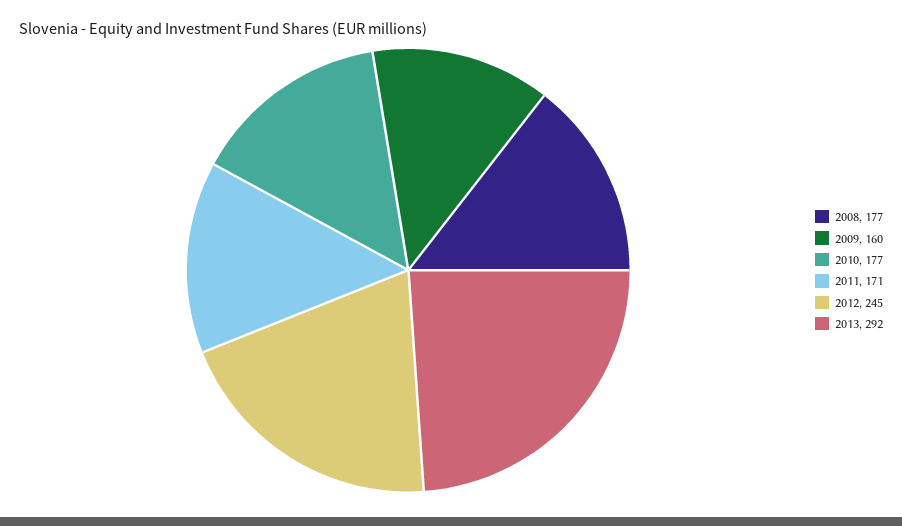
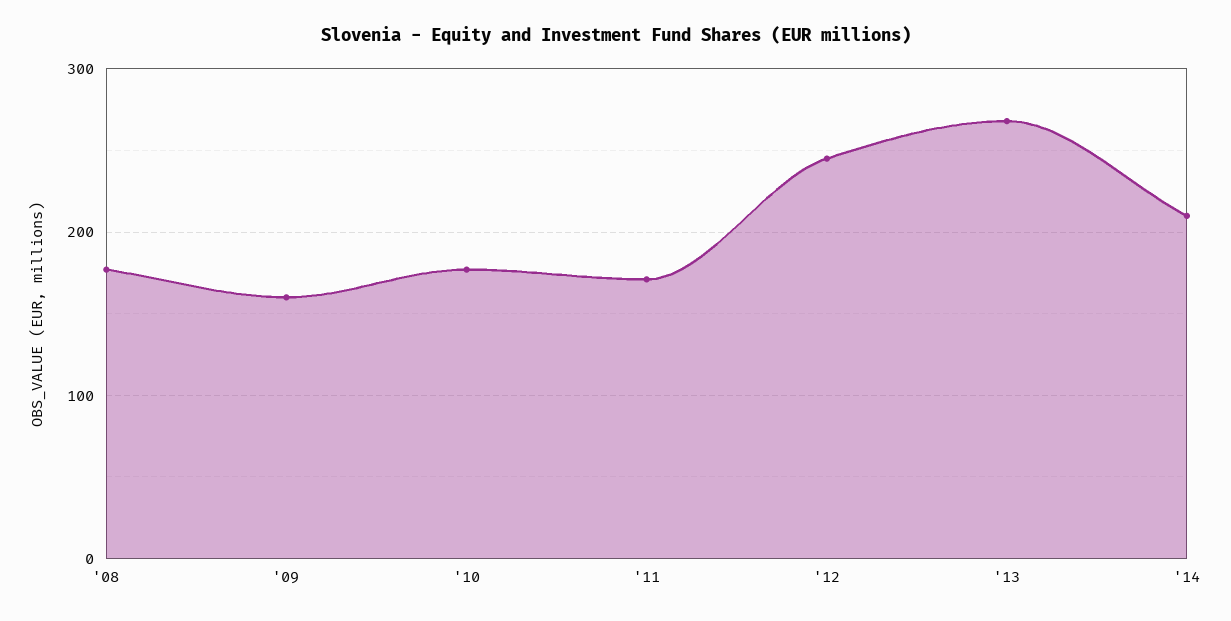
2013: 292 -> 270
'14: none -> 210

